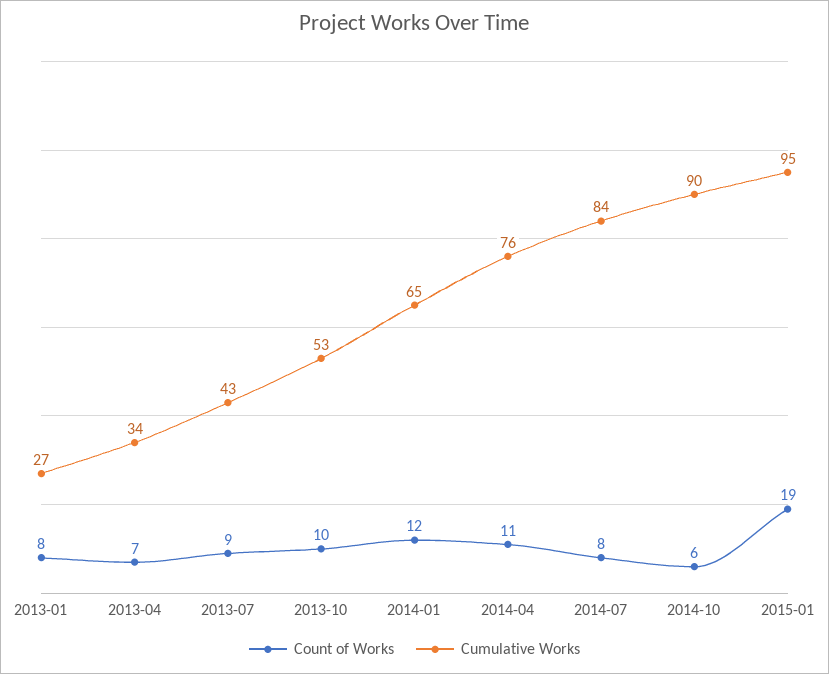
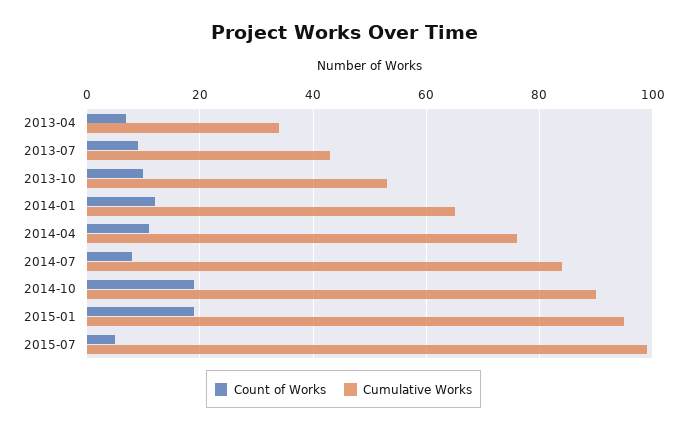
Count of Works, 2013-01: 8 -> none
Cumulative Works, 2013-01: 27 -> none
Count of Works, 2014-10: 6 -> 20
Count of Works, 2015-07: none -> 5
Cumulative Works, 2015-07: none -> 100

